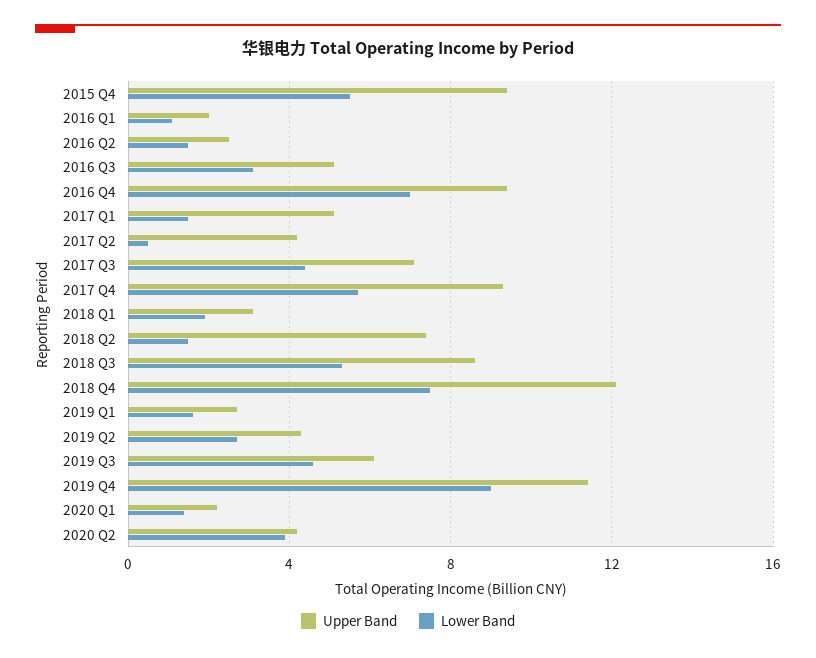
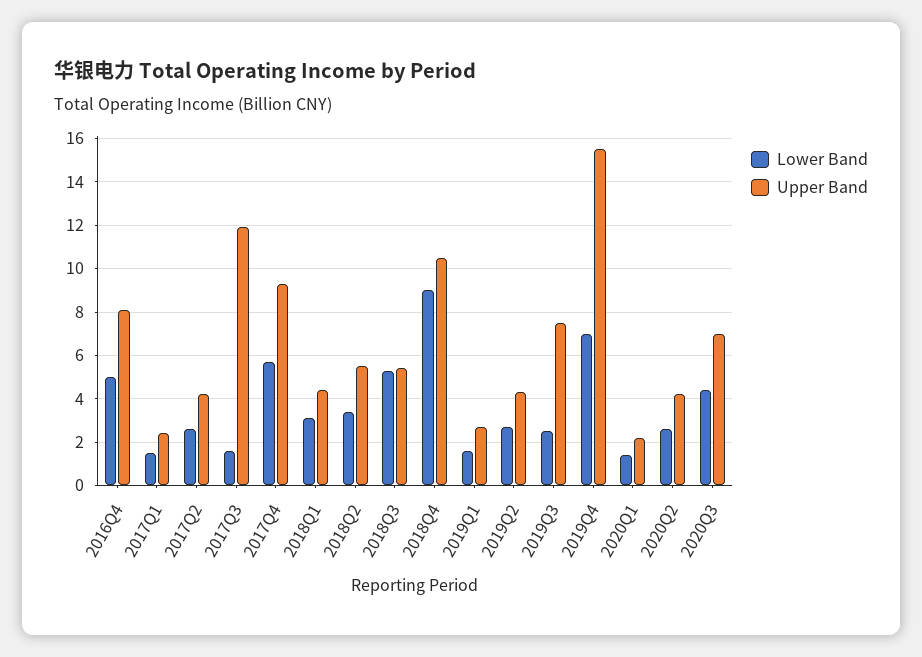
Upper Band, 2015 Q4: 9.5 -> none
Lower Band, 2015 Q4: 5.5 -> none
Upper Band, 2016 Q1: 2 -> none
Lower Band, 2016 Q1: 1 -> none
Upper Band, 2016 Q2: 2.5 -> none
Lower Band, 2016 Q2: 1.5 -> none
Upper Band, 2016 Q3: 5 -> none
Lower Band, 2016 Q3: 3 -> none
Upper Band, 2016 Q4: 9.5 -> 8
Lower Band, 2016 Q4: 7 -> 5
Upper Band, 2017 Q1: 5 -> 2.5
Lower Band, 2017 Q2: 0.5 -> 2.5
Upper Band, 2017 Q3: 7 -> 12
Lower Band, 2017 Q3: 4.5 -> 1.5
Upper Band, 2018 Q1: 3 -> 4.5
Lower Band, 2018 Q1: 2 -> 3
Upper Band, 2018 Q2: 7.5 -> 5.5
Lower Band, 2018 Q2: 1.5 -> 3.5
Upper Band, 2018 Q3: 8.5 -> 5.5
Upper Band, 2018 Q4: 12 -> 10.5
Lower Band, 2018 Q4: 7.5 -> 9
Upper Band, 2019 Q3: 6 -> 7.5
Lower Band, 2019 Q3: 4.5 -> 2.5
Upper Band, 2019 Q4: 11.5 -> 15.5
Lower Band, 2019 Q4: 9 -> 7
Lower Band, 2020 Q2: 4 -> 2.5
Lower Band, 2020Q3: none -> 4.5
Upper Band, 2020Q3: none -> 7

